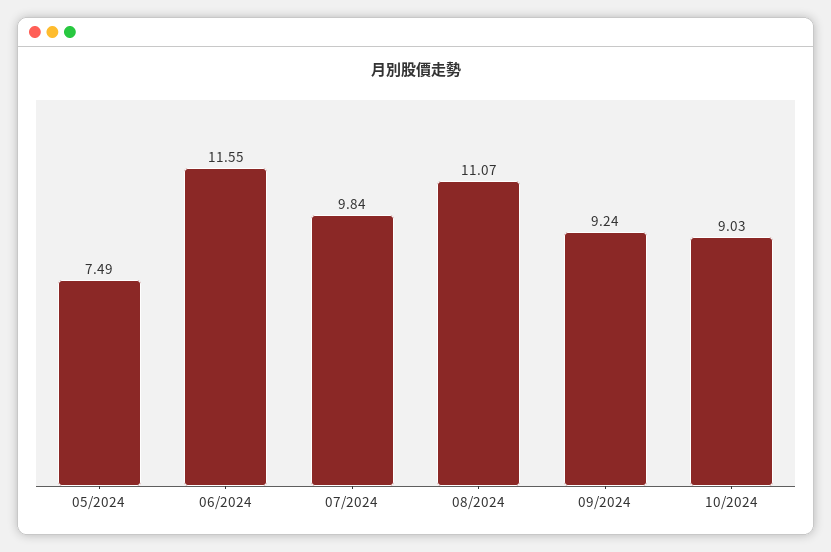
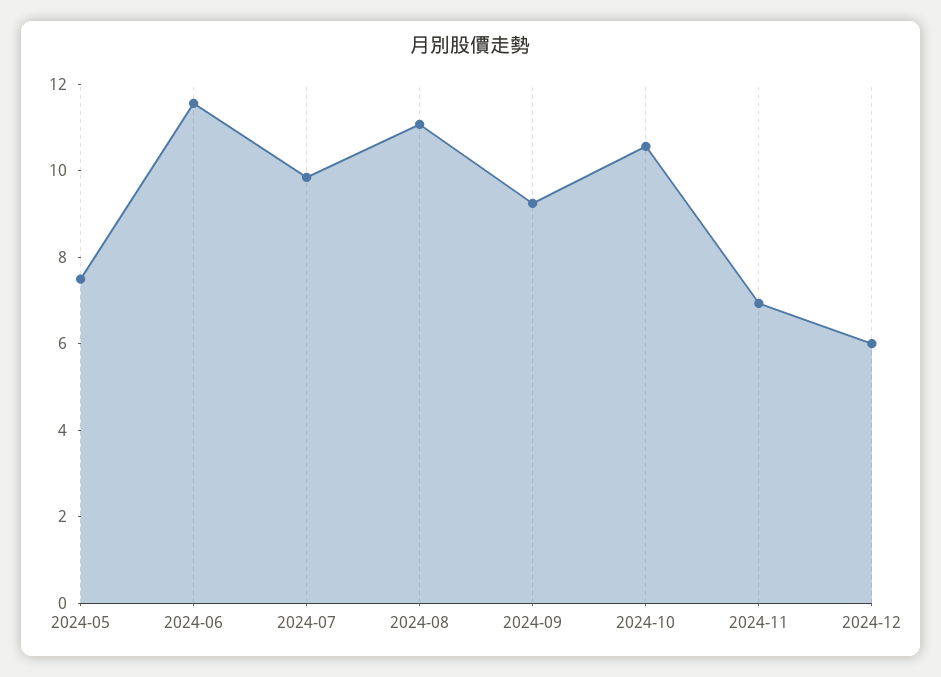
10/2024: 9.03 -> 10.5
2024-11: none -> 7
2024-12: none -> 6

